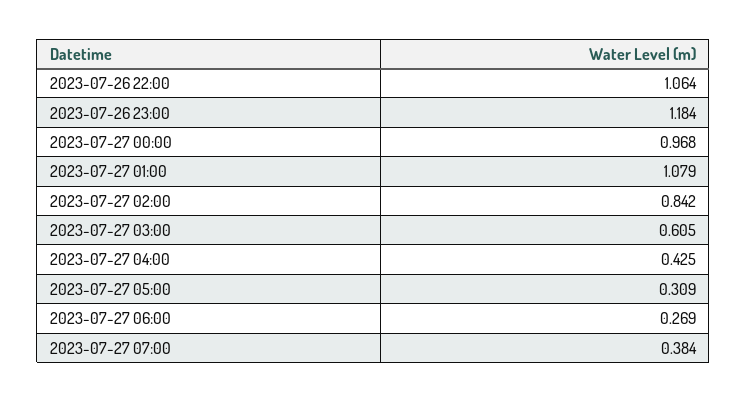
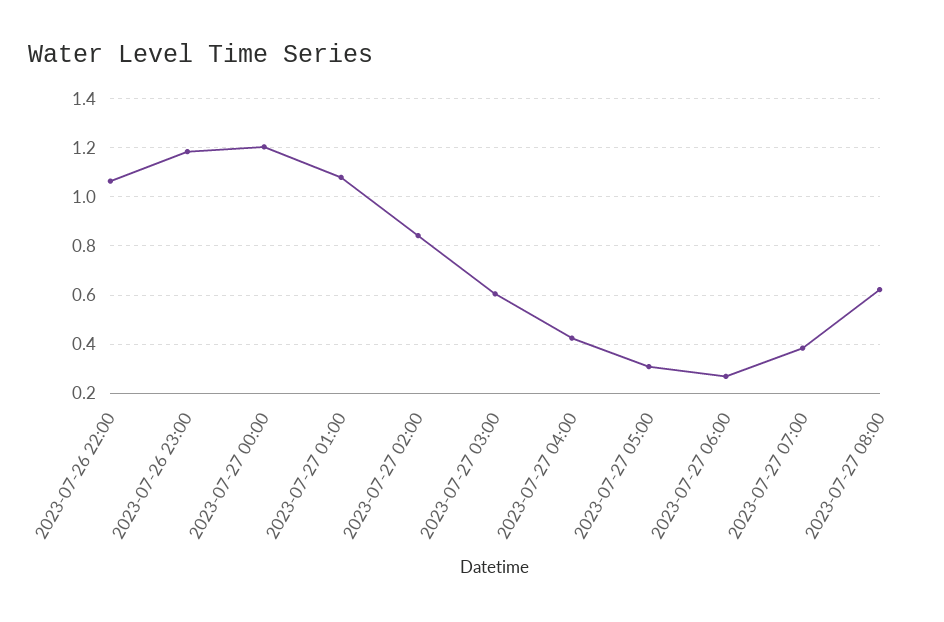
2023-07-27 00:00: 0.968 -> 1.2
2023-07-27 08:00: none -> 0.625

